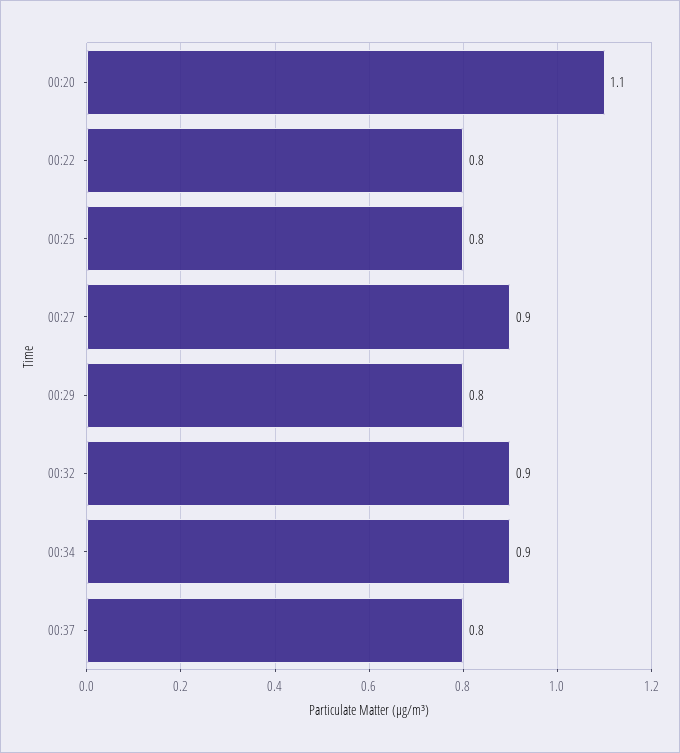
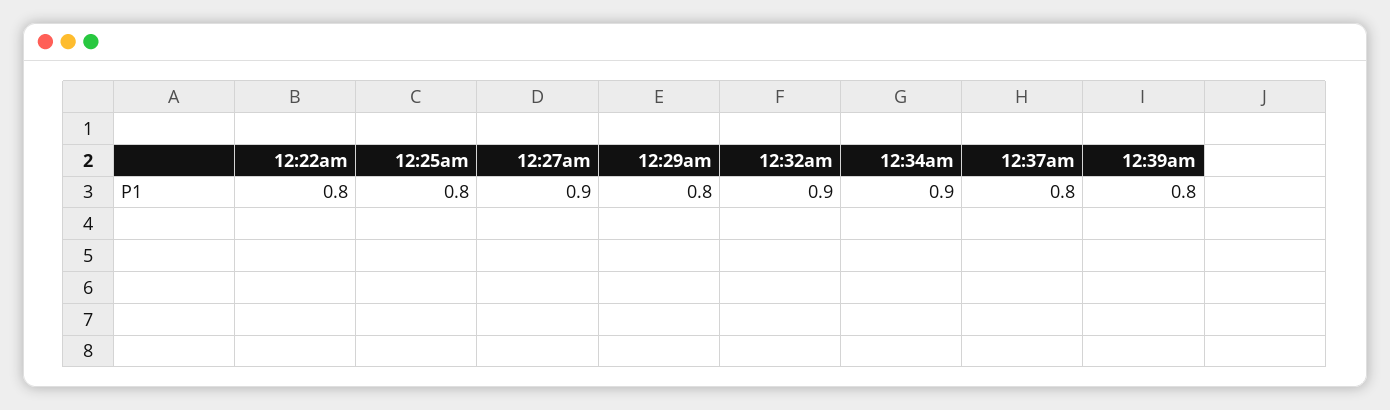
00:20: 1.1 -> none
12:39am: none -> 0.8

